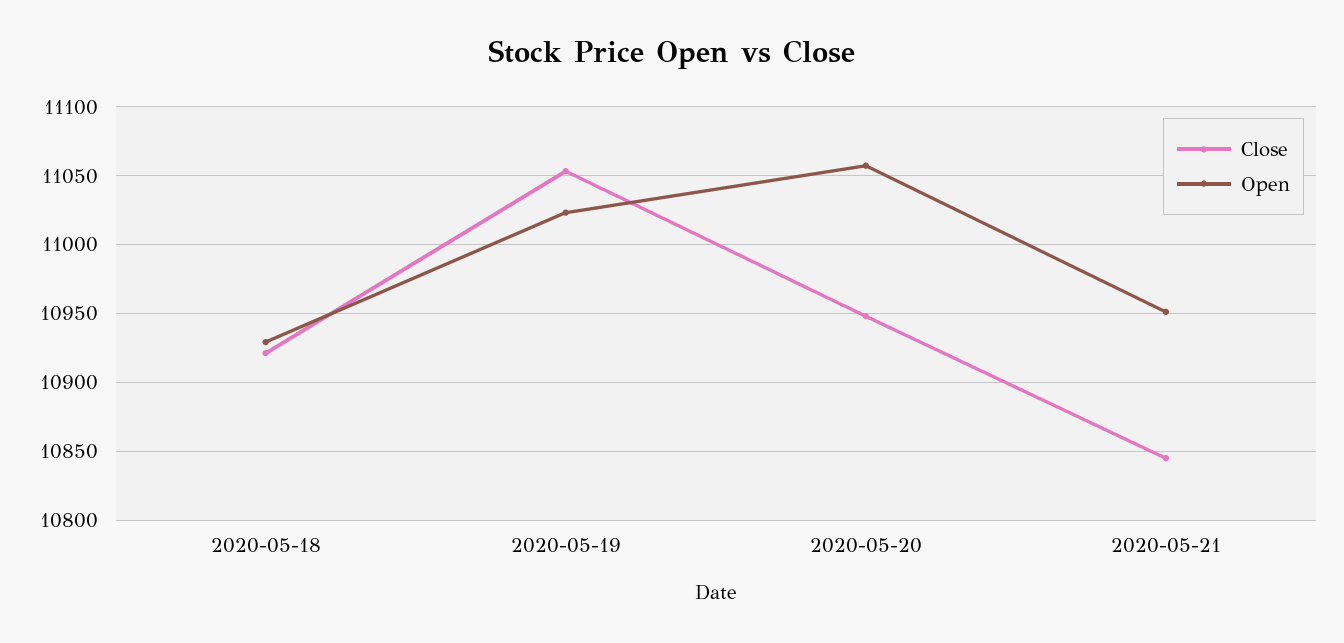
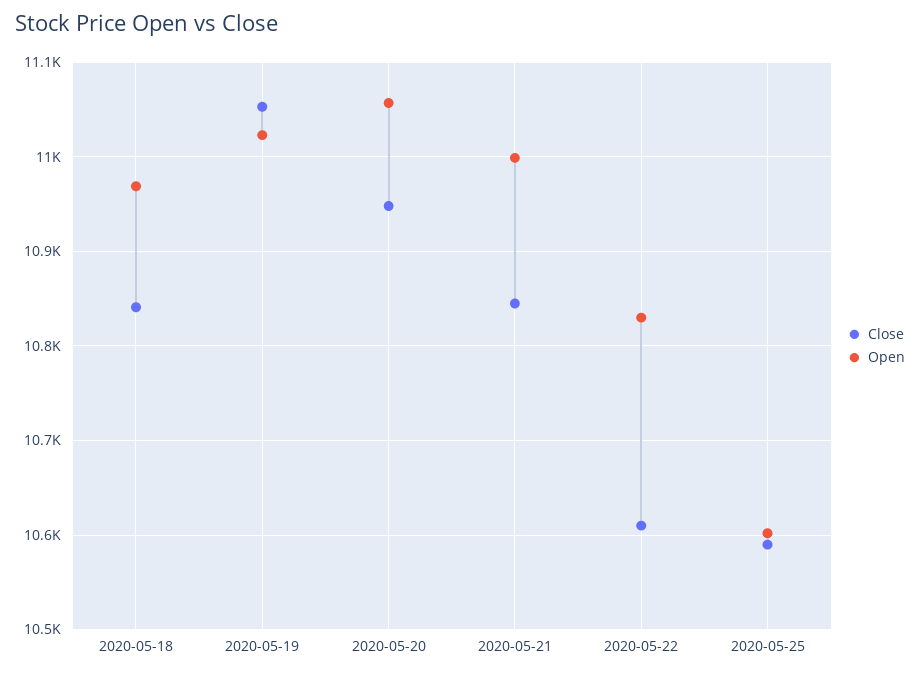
Close, 2020-05-18: 10920 -> 10840
Open, 2020-05-18: 10930 -> 10970
Open, 2020-05-21: 10950 -> 11000
Close, 2020-05-22: none -> 10610
Open, 2020-05-22: none -> 10830
Close, 2020-05-25: none -> 10590
Open, 2020-05-25: none -> 10600

